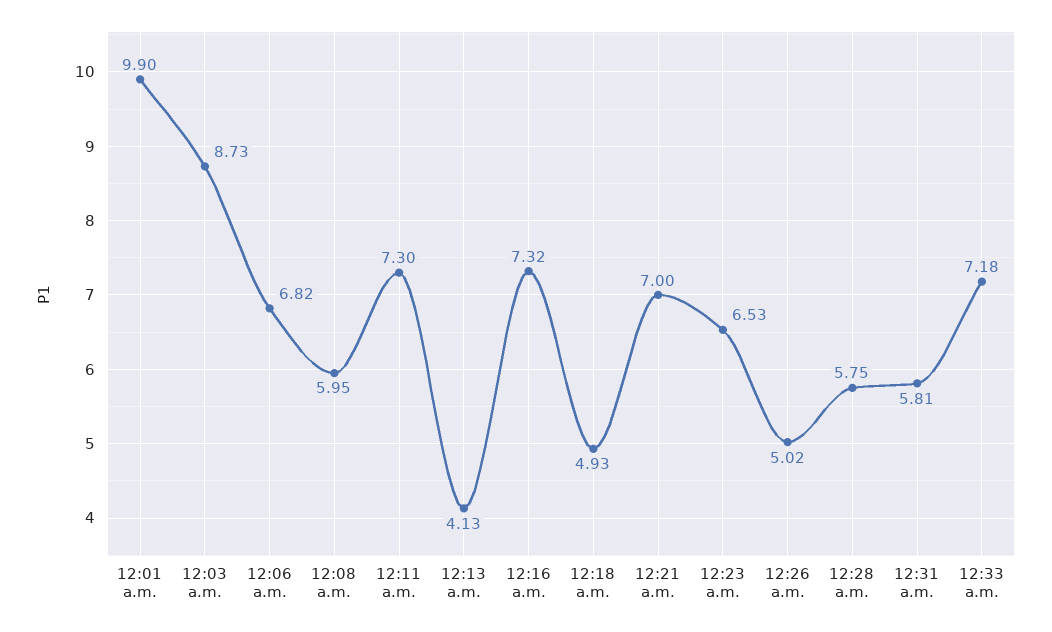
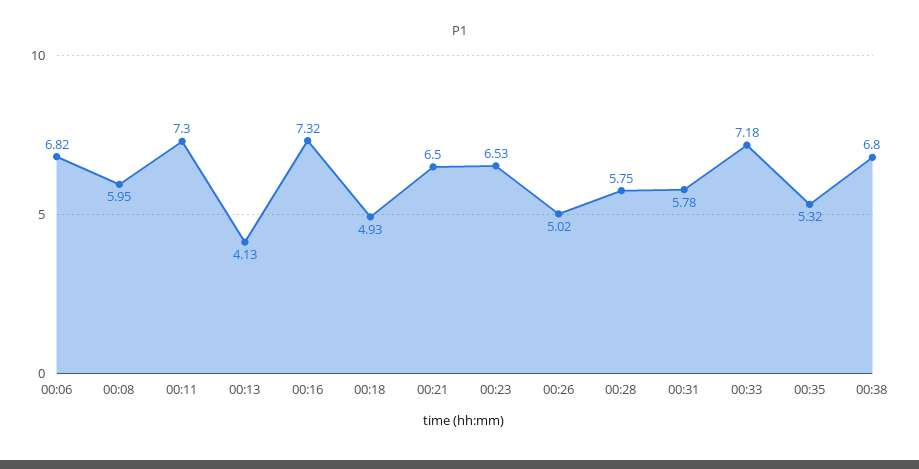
12:01 a.m.: 9.9 -> none
12:03 a.m.: 8.73 -> none
12:21 a.m.: 7 -> 6.5
12:31 a.m.: 5.81 -> 5.78
00:35: none -> 5.32
00:38: none -> 6.8

